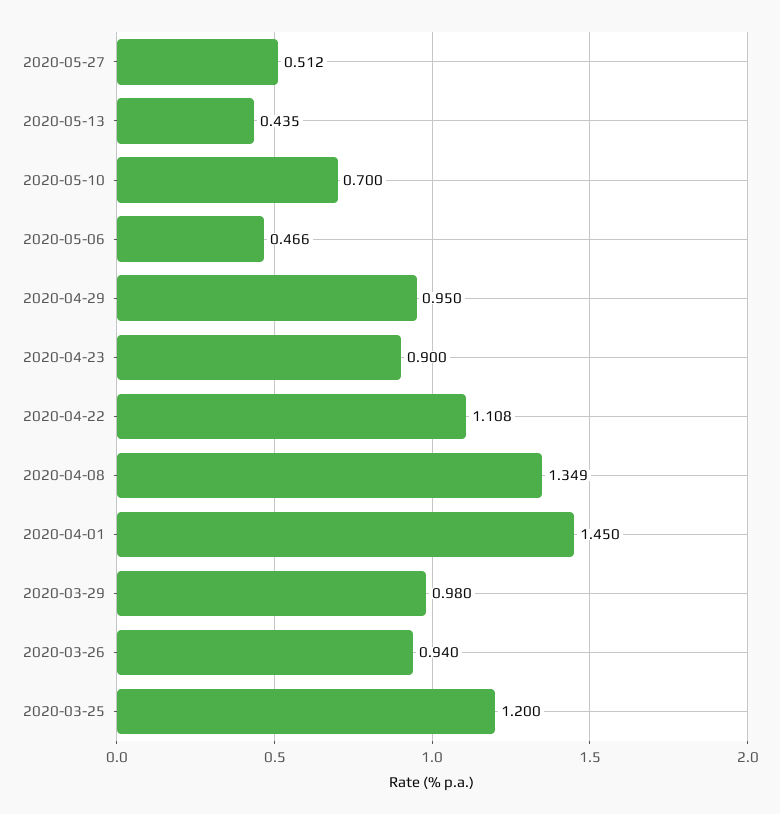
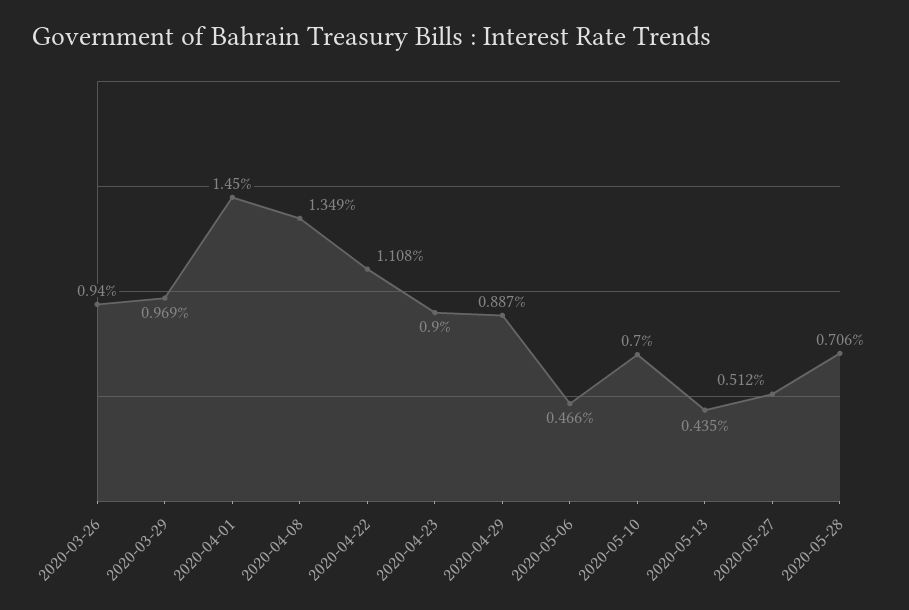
2020-04-29: 0.95 -> 0.887
2020-03-29: 0.98 -> 0.969
2020-03-25: 1.2 -> none
2020-05-28: none -> 0.706

